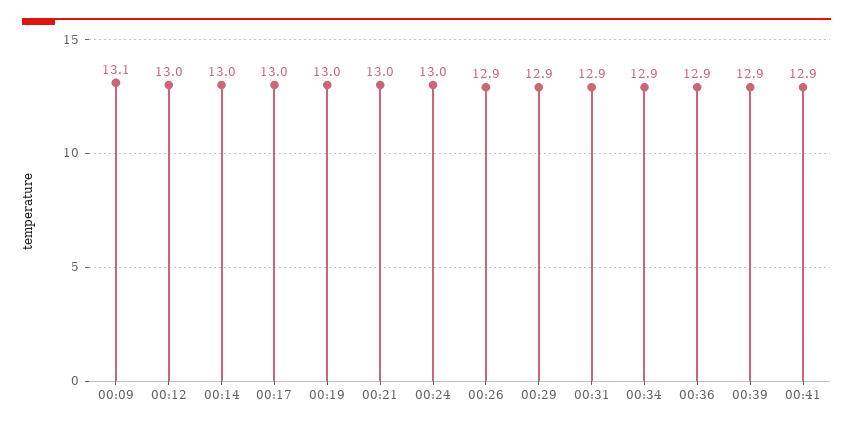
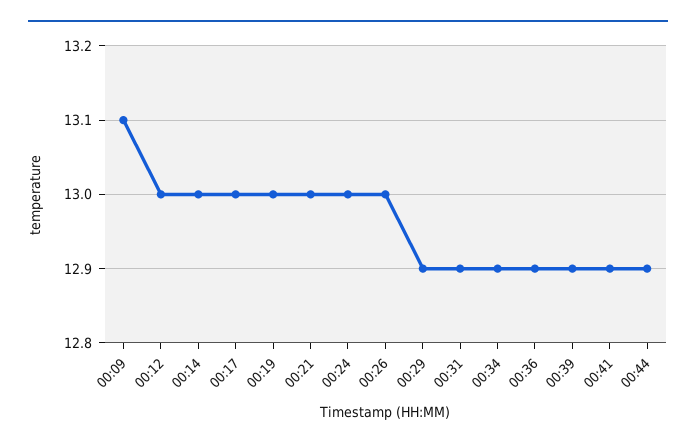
00:26: 12.9 -> 13
00:44: none -> 12.9

